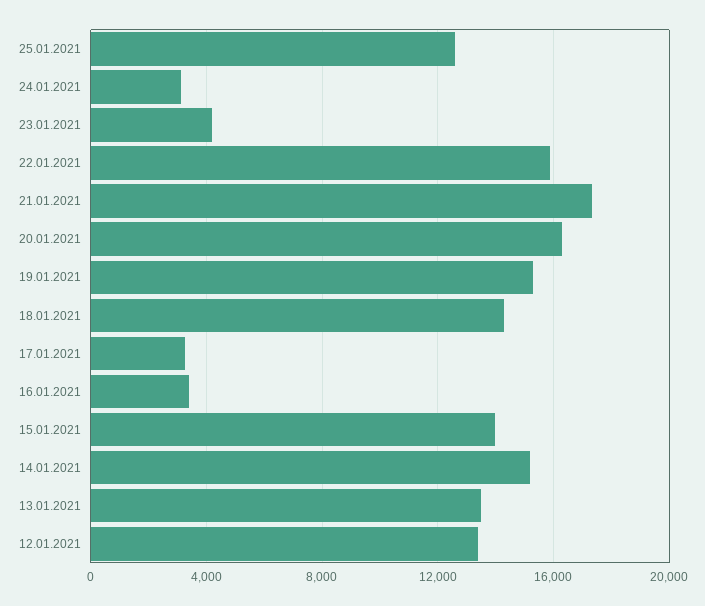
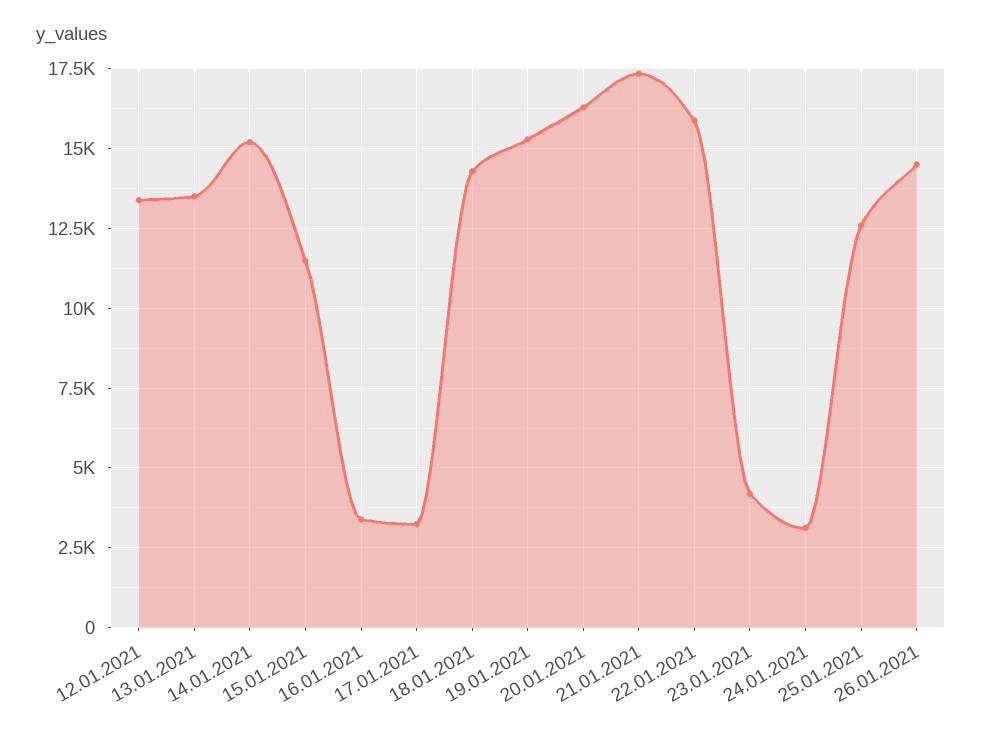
15.01.2021: 14000 -> 11500
26.01.2021: none -> 14500

